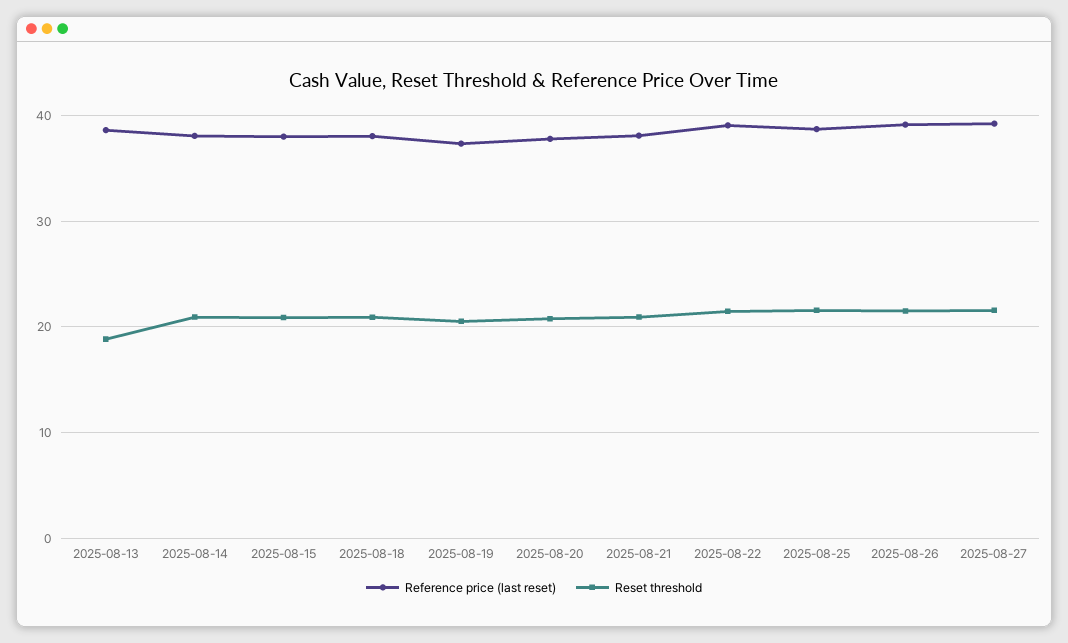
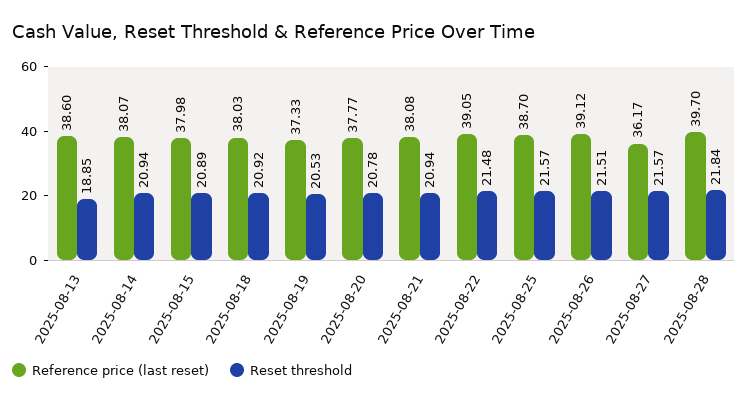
Reference price (last reset), 2025-08-27: 39 -> 36.17
Reference price (last reset), 2025-08-28: none -> 39.7
Reset threshold, 2025-08-28: none -> 21.84

